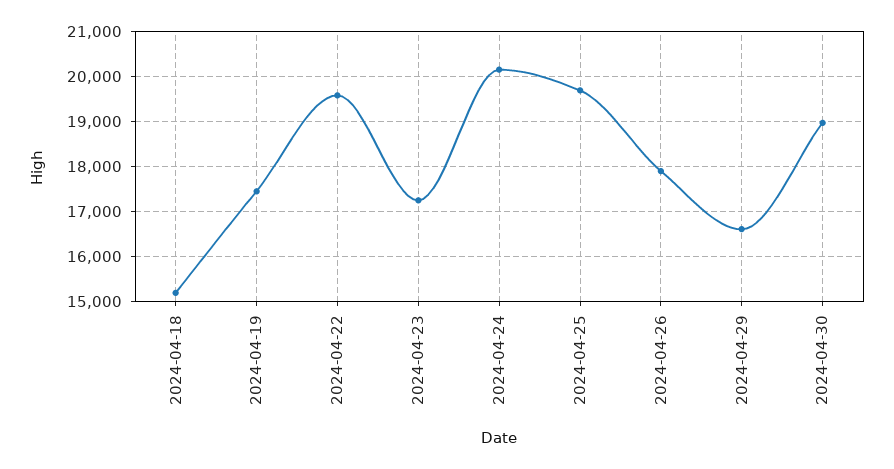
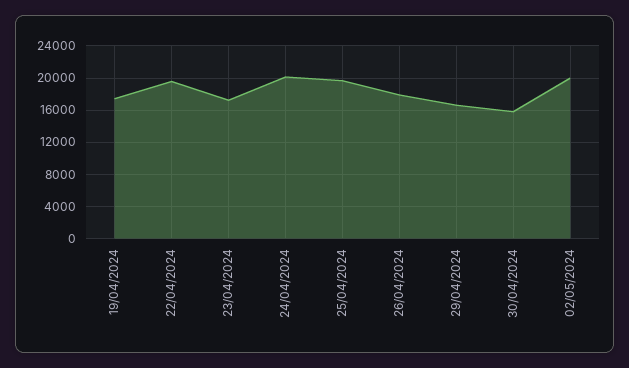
2024-04-18: 15200 -> none
2024-04-30: 19000 -> 16000
02/05/2024: none -> 20000

